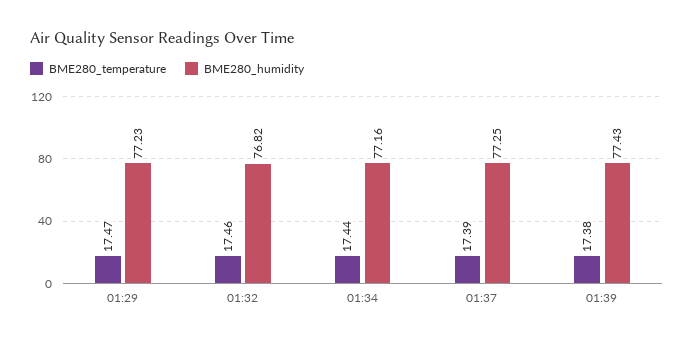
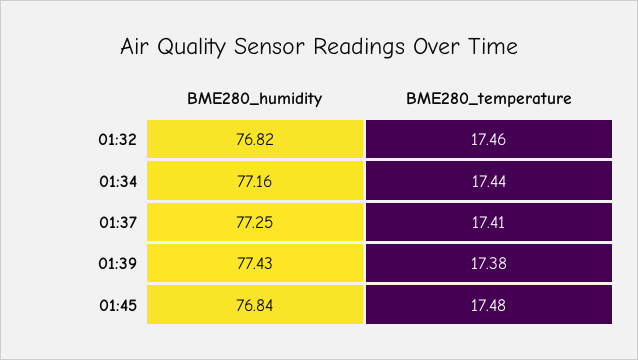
BME280_temperature, 01:29: 17.47 -> none
BME280_humidity, 01:29: 77.23 -> none
BME280_temperature, 01:37: 17.39 -> 17.41
BME280_humidity, 01:45: none -> 76.84
BME280_temperature, 01:45: none -> 17.48

